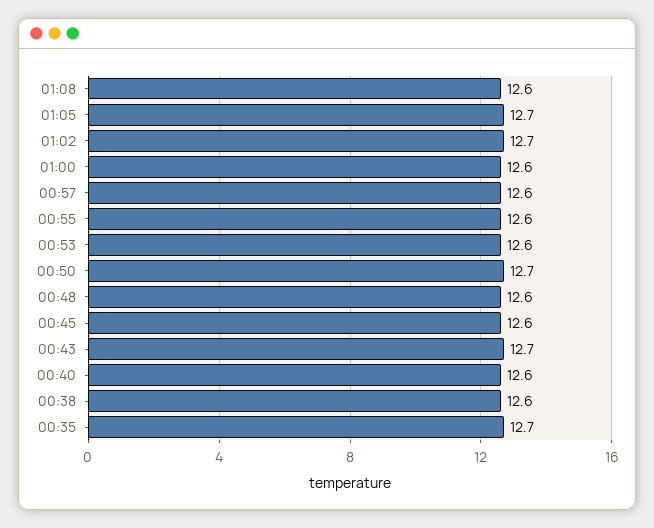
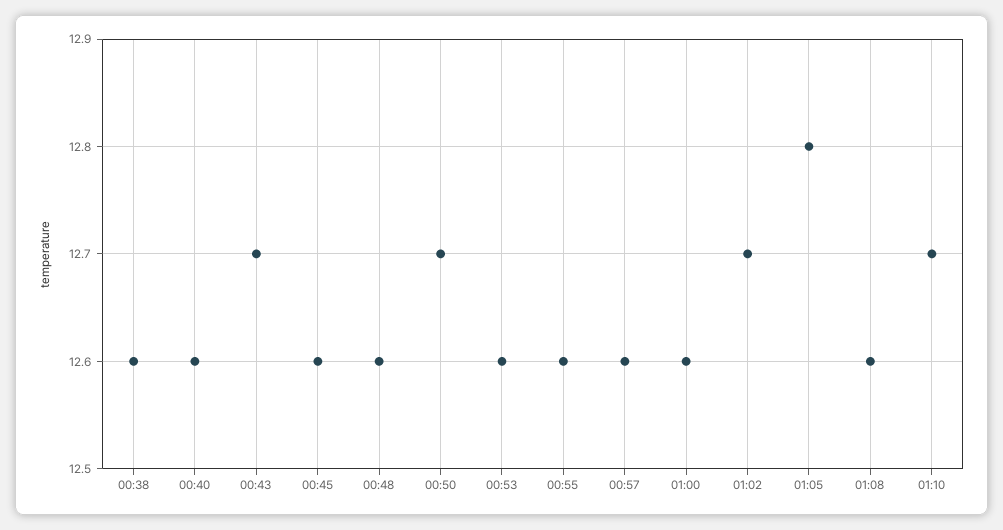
01:05: 12.7 -> 12.8
00:35: 12.7 -> none
01:10: none -> 12.7

